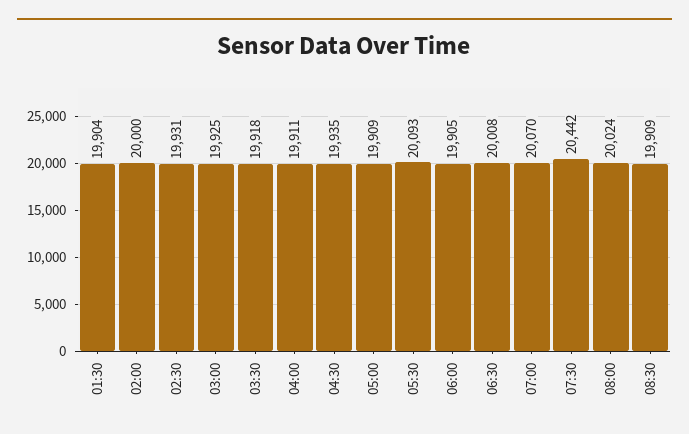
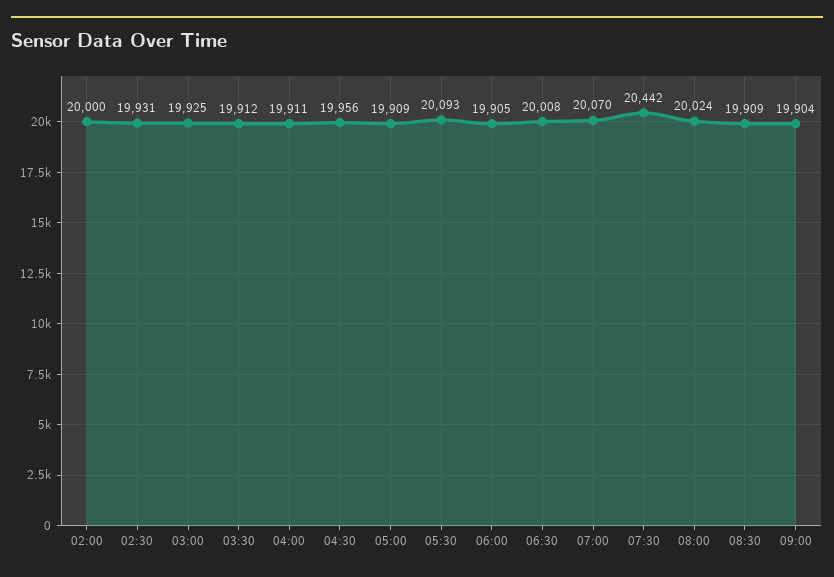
01:30: 19904 -> none
03:30: 19918 -> 19912
04:30: 19935 -> 19956
09:00: none -> 19904

